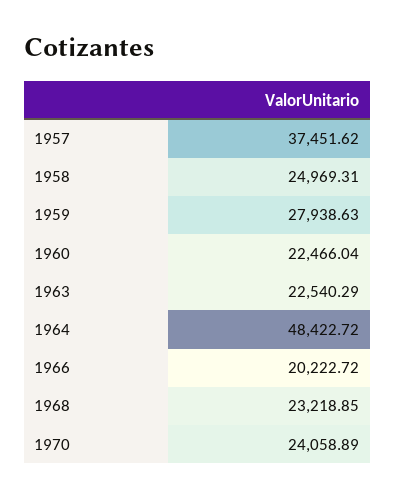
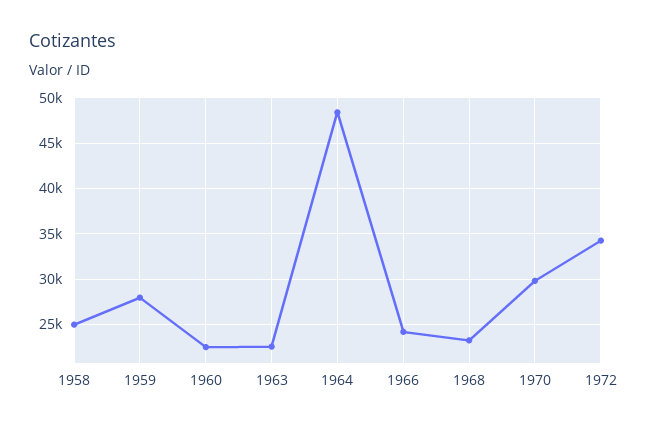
1957: 37451.62 -> none
1966: 20222.72 -> 24000
1970: 24058.89 -> 30000
1972: none -> 34000

